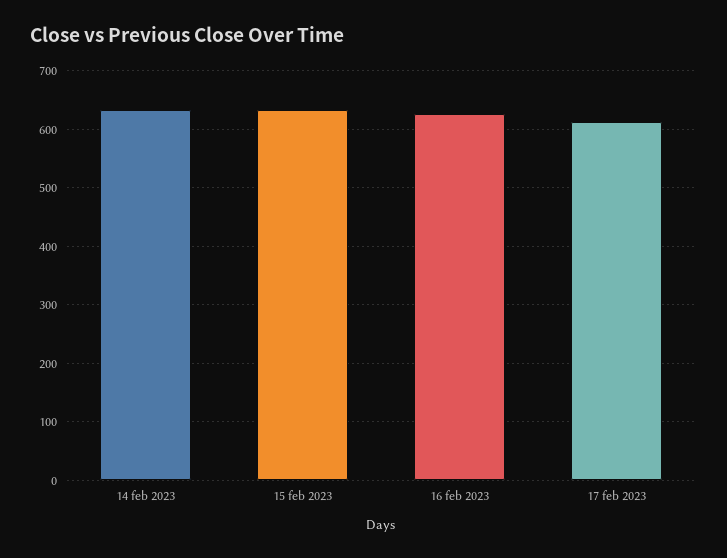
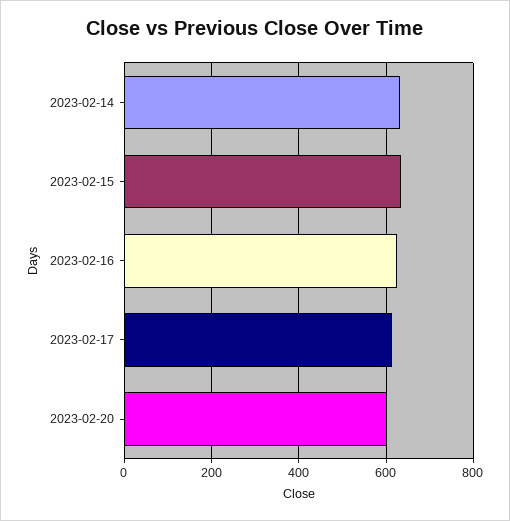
2023-02-20: none -> 600

